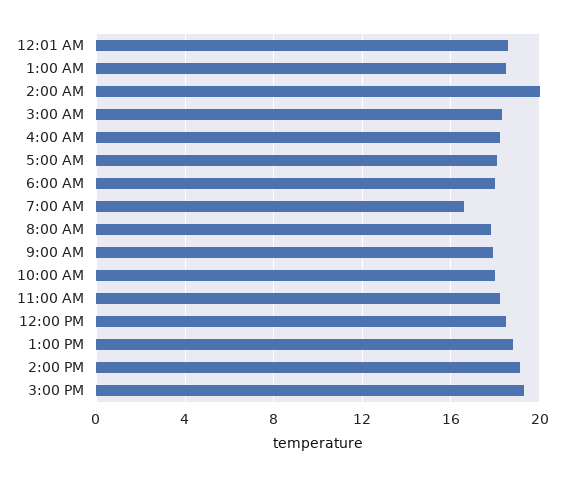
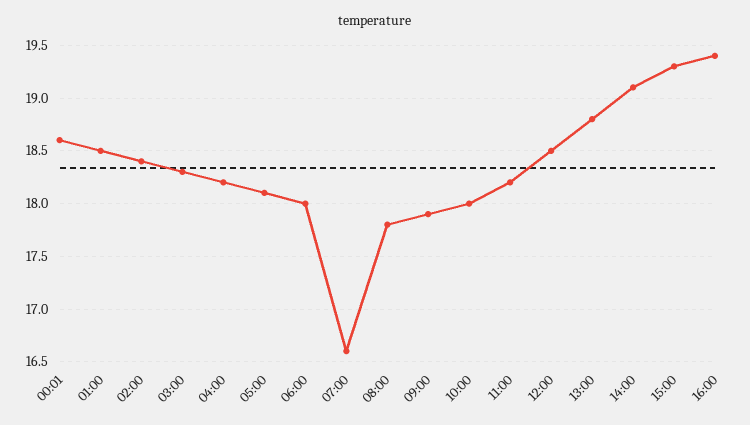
2:00 AM: 20 -> 18.4
16:00: none -> 19.4

